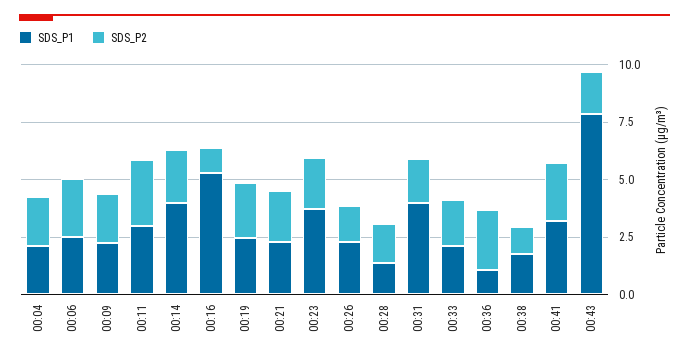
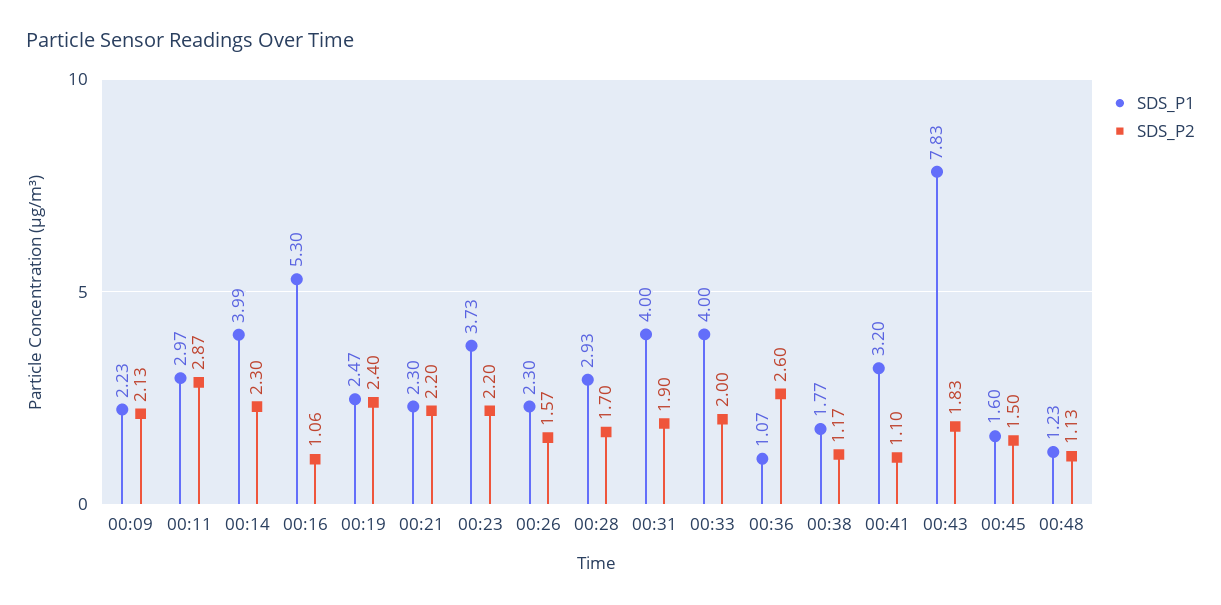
SDS_P1, 00:04: 2 -> none
SDS_P2, 00:04: 2 -> none
SDS_P1, 00:06: 2.5 -> none
SDS_P2, 00:06: 2.5 -> none
SDS_P1, 00:28: 1.5 -> 2.93
SDS_P1, 00:33: 2 -> 4
SDS_P2, 00:41: 2.5 -> 1.1
SDS_P1, 00:45: none -> 1.6
SDS_P2, 00:45: none -> 1.5
SDS_P1, 00:48: none -> 1.23
SDS_P2, 00:48: none -> 1.13

